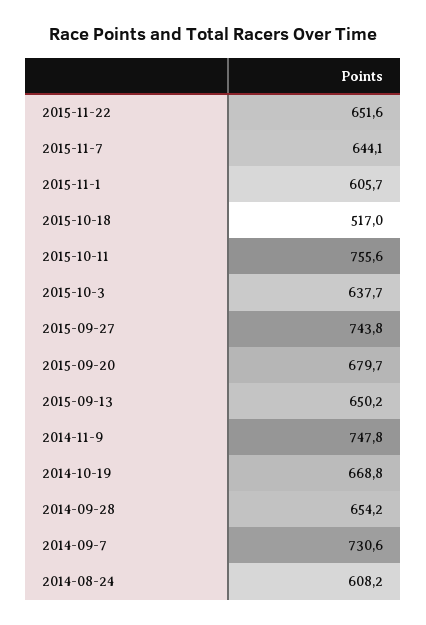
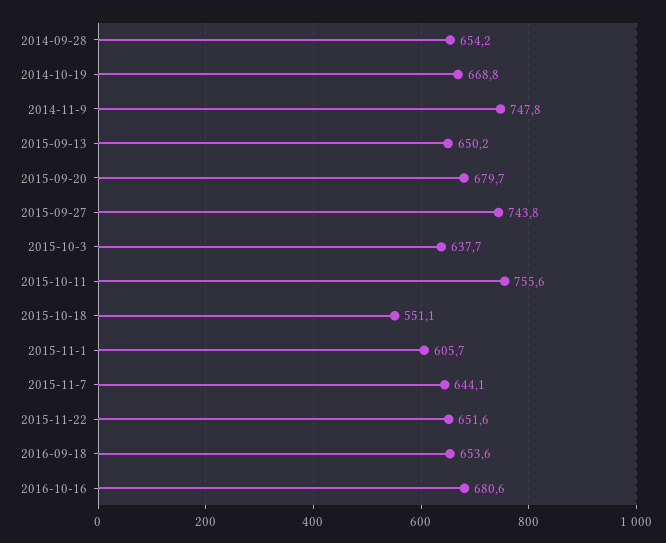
2015-10-18: 517 -> 551.1
2014-09-7: 730.6 -> none
2014-08-24: 608.2 -> none
2016-09-18: none -> 653.6
2016-10-16: none -> 680.6

